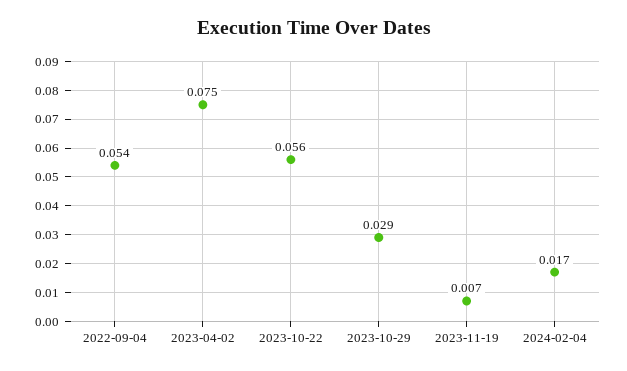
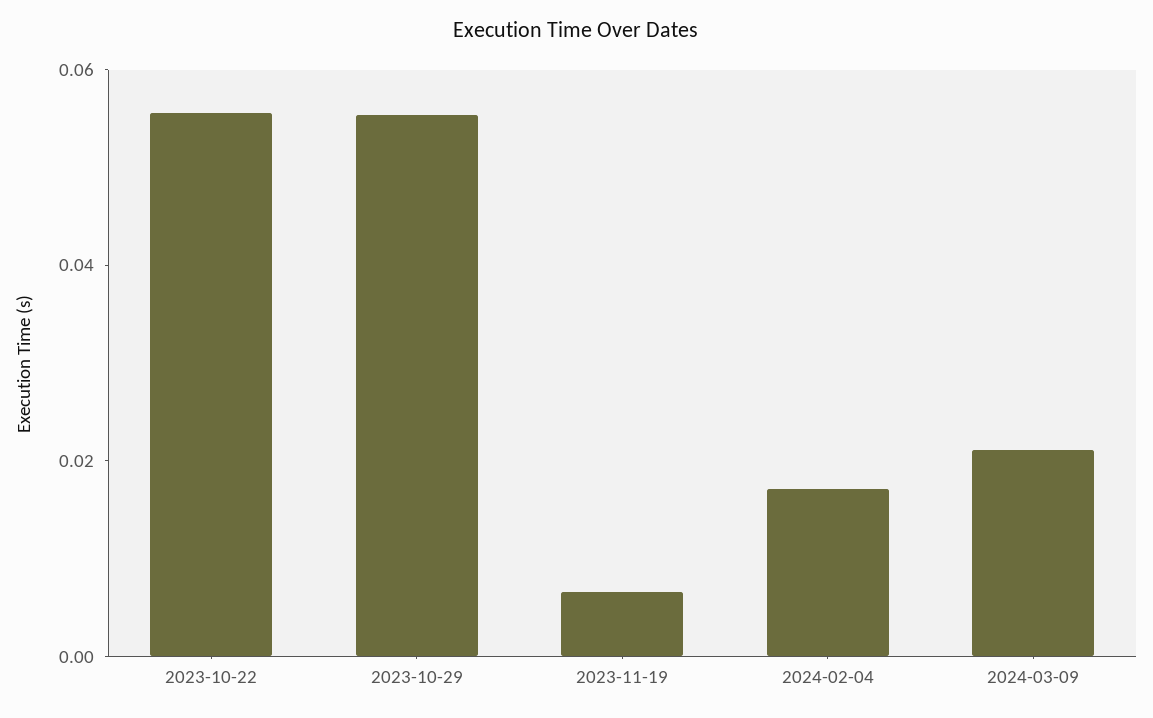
2022-09-04: 0.054 -> none
2023-04-02: 0.075 -> none
2023-10-29: 0.029 -> 0.055
2024-03-09: none -> 0.02

